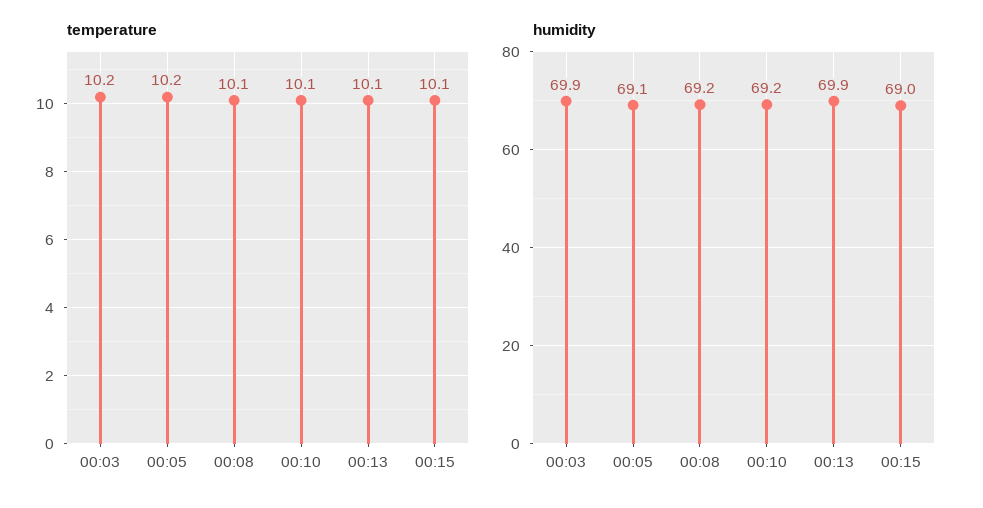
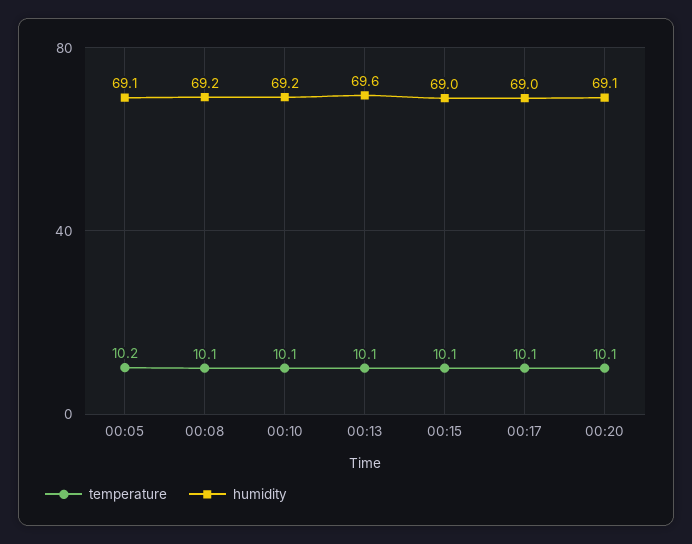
temperature, 00:03: 10.2 -> none
humidity, 00:03: 69.9 -> none
humidity, 00:13: 69.9 -> 69.6
temperature, 00:17: none -> 10.1
humidity, 00:17: none -> 69
temperature, 00:20: none -> 10.1
humidity, 00:20: none -> 69.1

